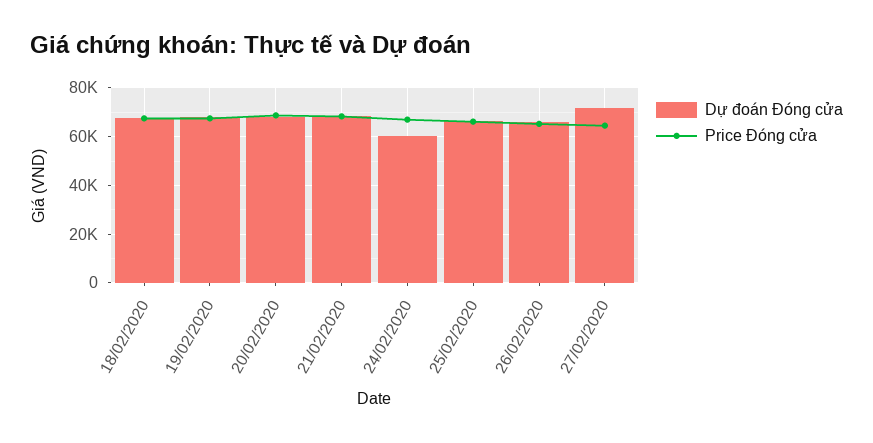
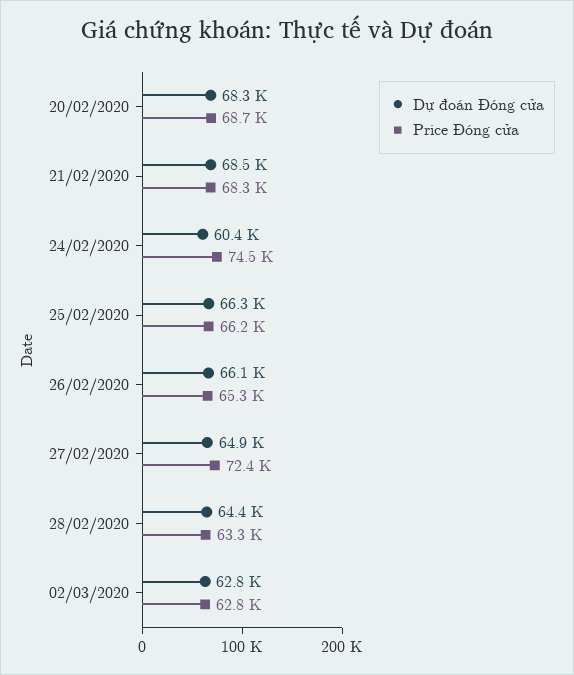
Dự đoán Đóng cửa, 18/02/2020: 67500 -> none
Price Đóng cửa, 18/02/2020: 67500 -> none
Dự đoán Đóng cửa, 19/02/2020: 67500 -> none
Price Đóng cửa, 19/02/2020: 67500 -> none
Price Đóng cửa, 24/02/2020: 67500 -> 74500
Dự đoán Đóng cửa, 27/02/2020: 72500 -> 64900
Price Đóng cửa, 27/02/2020: 65000 -> 72400
Dự đoán Đóng cửa, 28/02/2020: none -> 64400
Price Đóng cửa, 28/02/2020: none -> 63300
Dự đoán Đóng cửa, 02/03/2020: none -> 62800
Price Đóng cửa, 02/03/2020: none -> 62800

